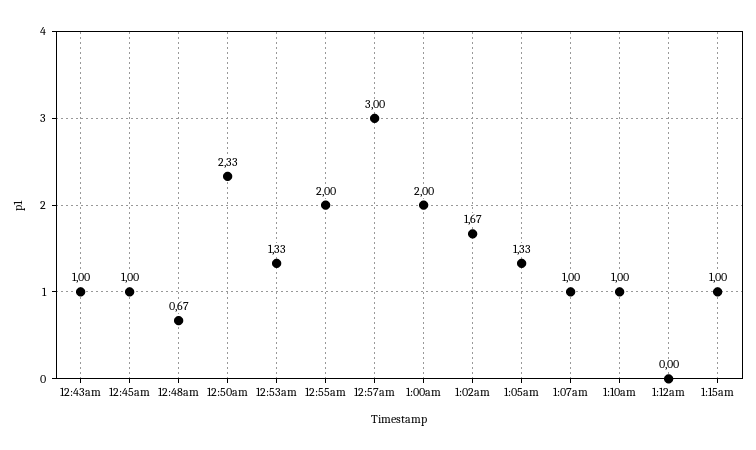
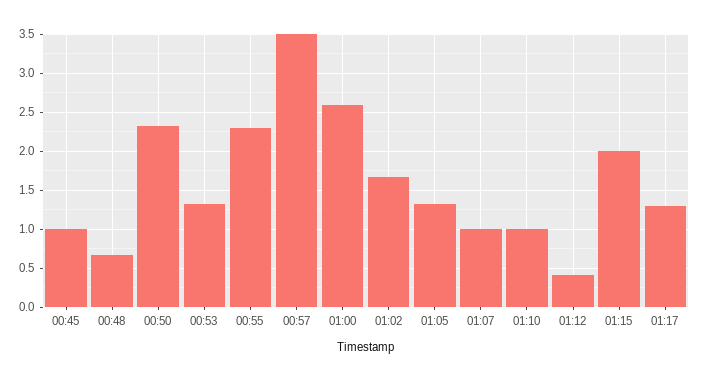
12:43am: 1 -> none
12:55am: 2 -> 2.3
12:57am: 3 -> 3.5
1:00am: 2 -> 2.6
1:12am: 0 -> 0.4
1:15am: 1 -> 2
01:17: none -> 1.3

